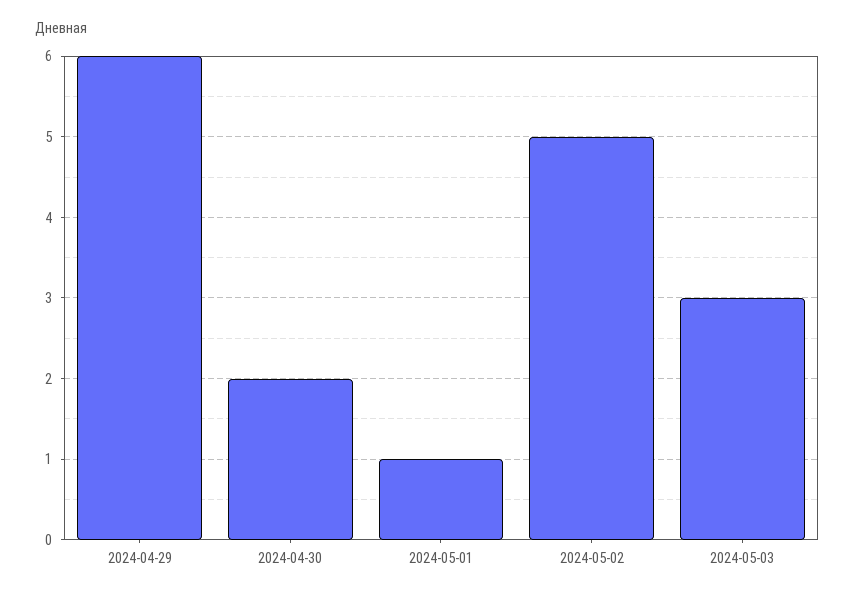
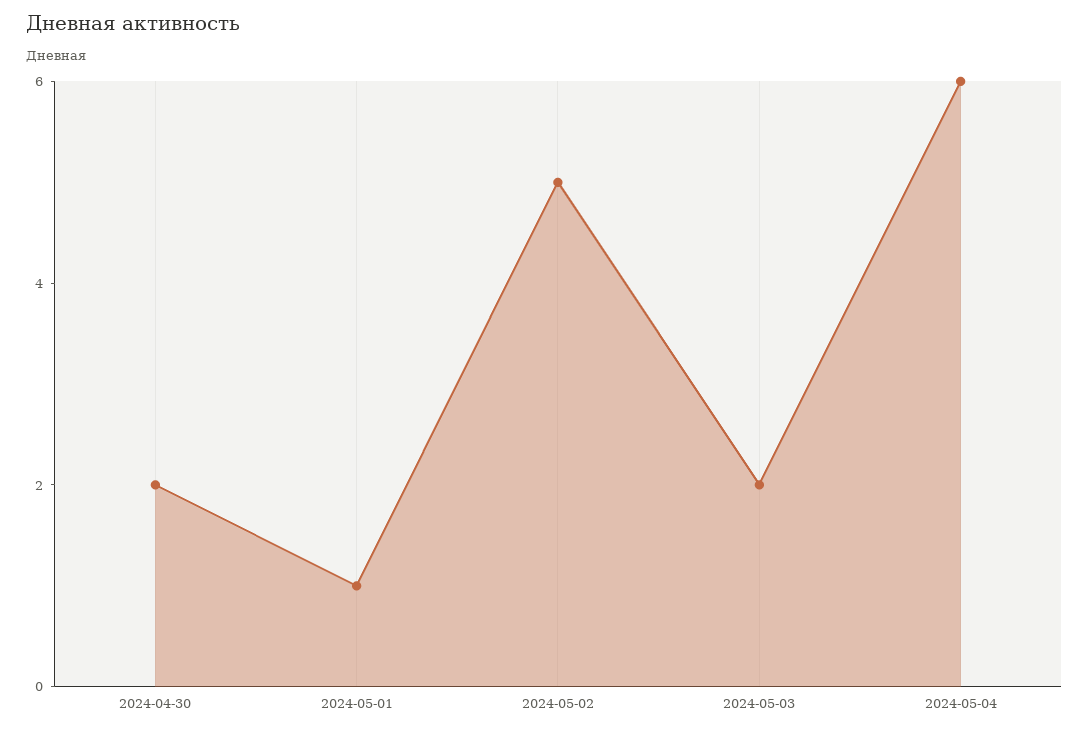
2024-04-29: 6 -> none
2024-05-03: 3 -> 2
2024-05-04: none -> 6

